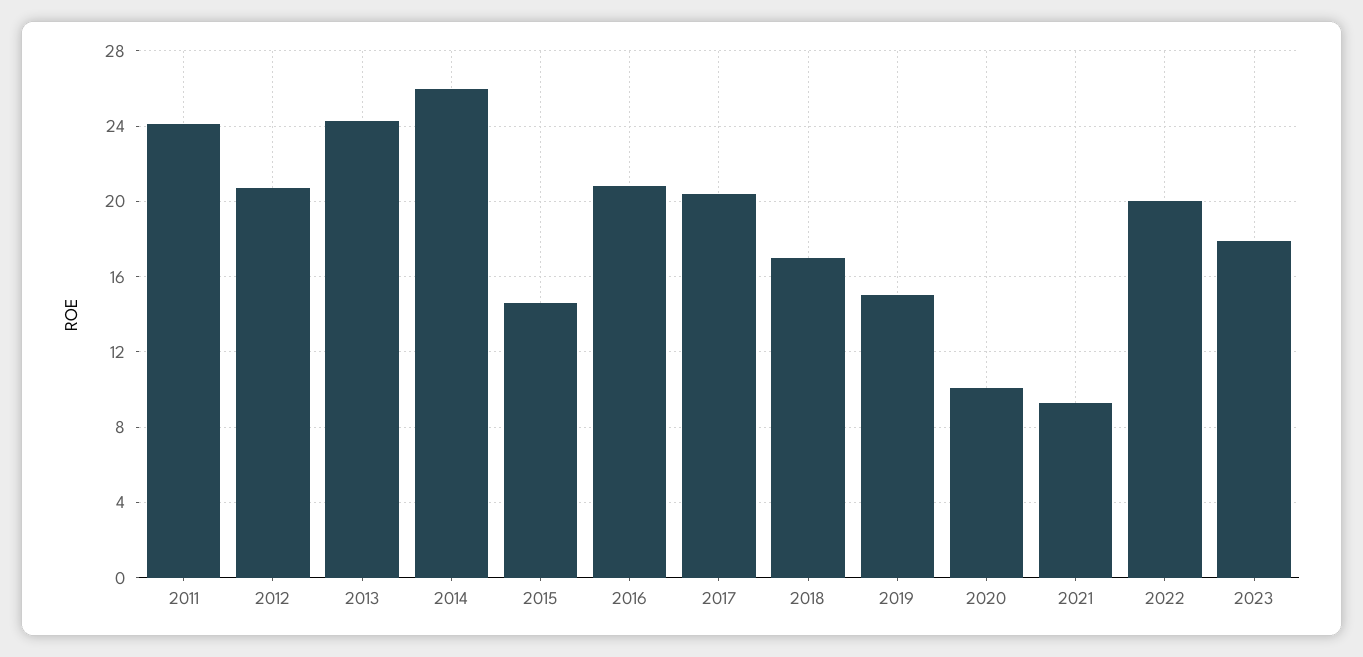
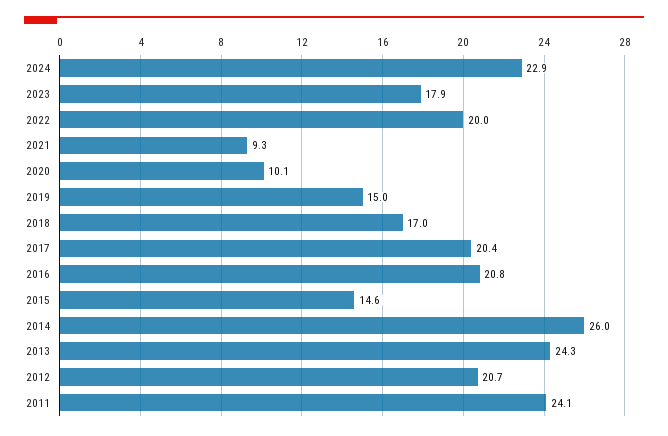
2024: none -> 22.9

